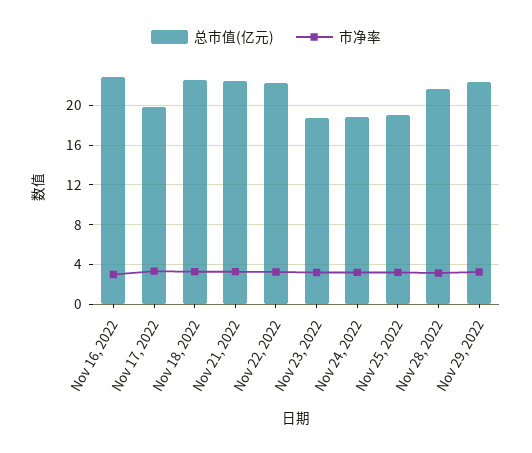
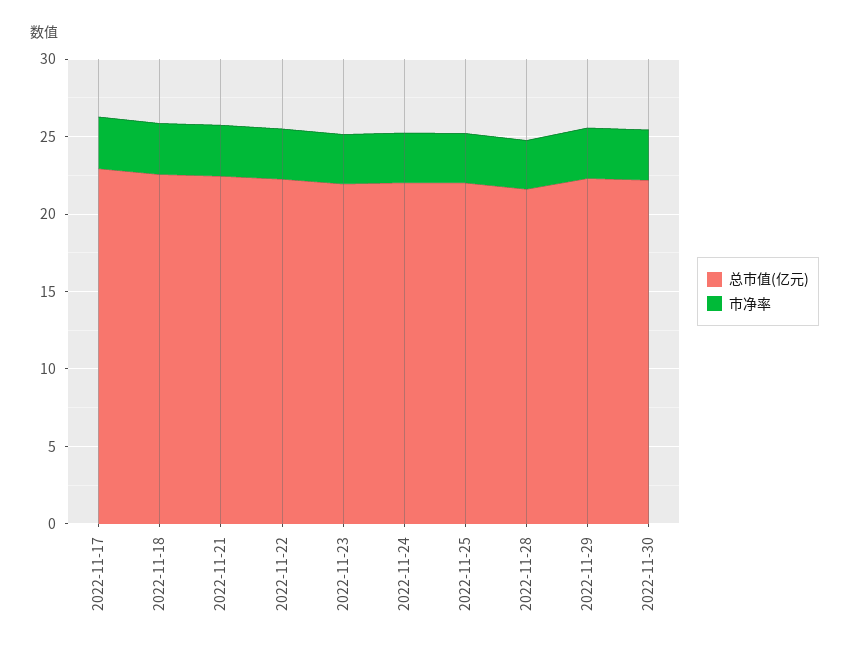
总市值(亿元), Nov 16, 2022: 23 -> none
市净率, Nov 16, 2022: 3 -> none
总市值(亿元), Nov 17, 2022: 20 -> 23
总市值(亿元), Nov 23, 2022: 19 -> 22
总市值(亿元), Nov 24, 2022: 19 -> 22
总市值(亿元), Nov 25, 2022: 19 -> 22
总市值(亿元), 2022-11-30: none -> 22
市净率, 2022-11-30: none -> 3

